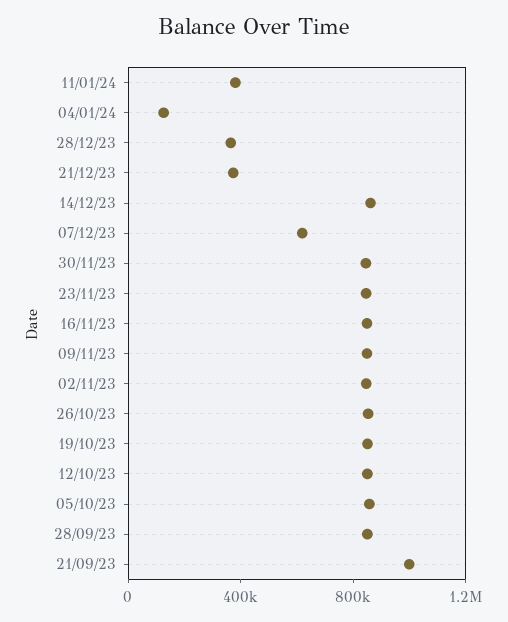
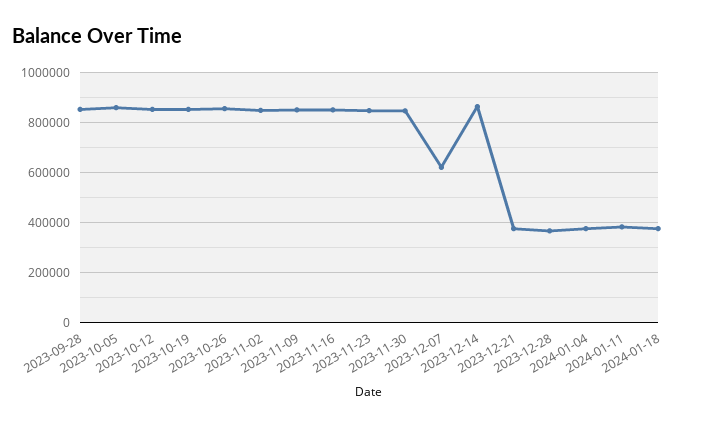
04/01/24: 100000 -> 375000
21/09/23: 1000000 -> none
2024-01-18: none -> 375000

